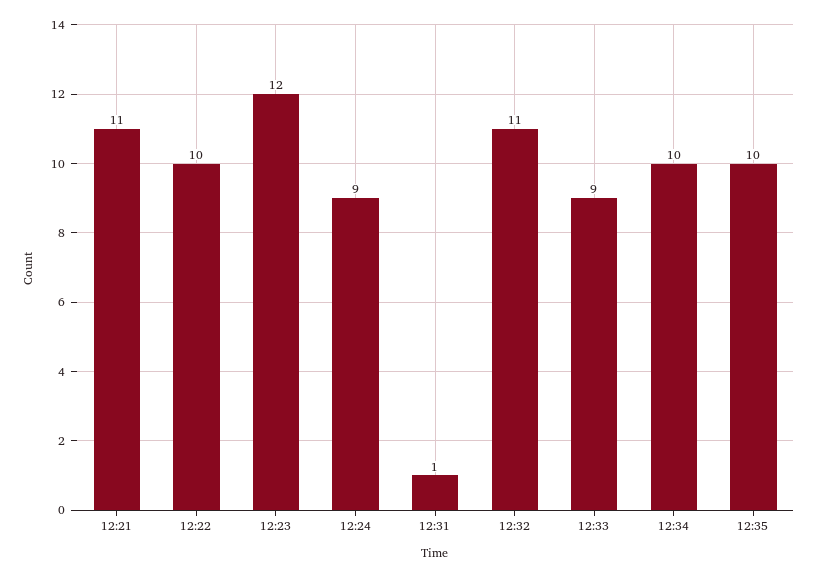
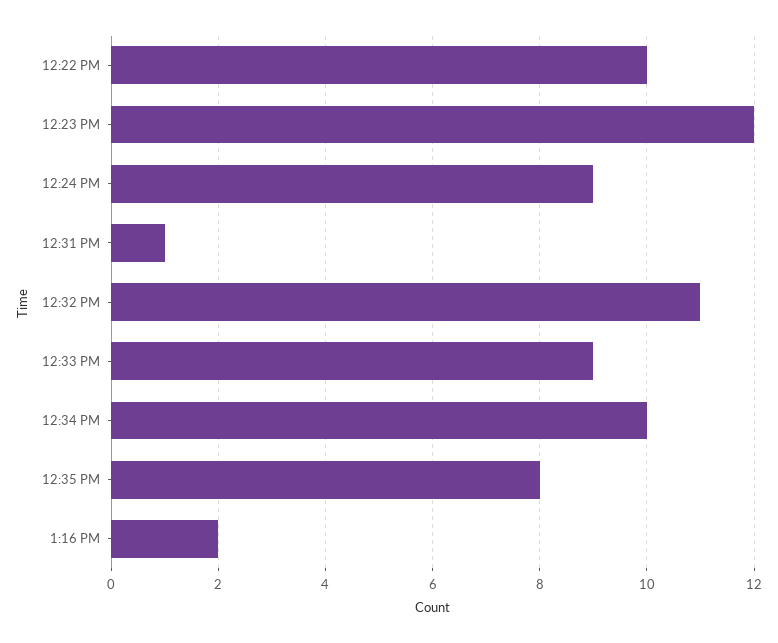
12:21: 11 -> none
12:35: 10 -> 8
1:16 PM: none -> 2

